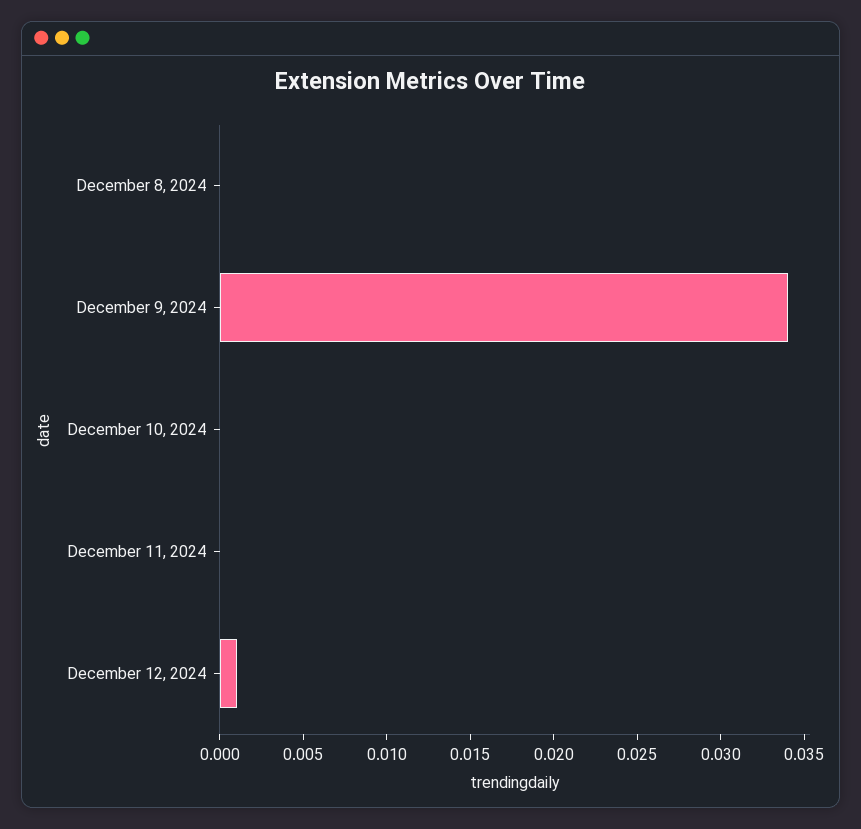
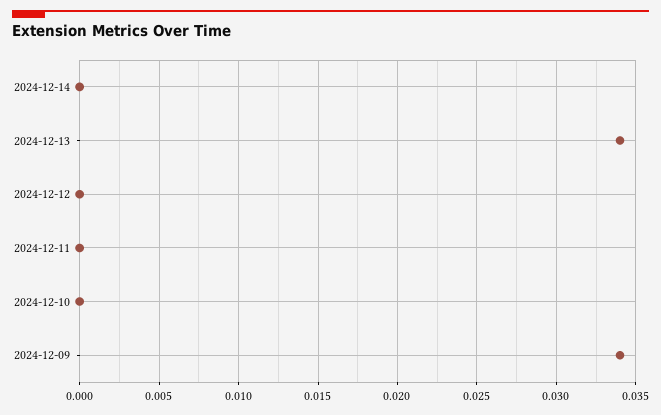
December 8, 2024: 0 -> none
December 12, 2024: 0.001 -> 0
2024-12-14: none -> 0
2024-12-13: none -> 0.034

